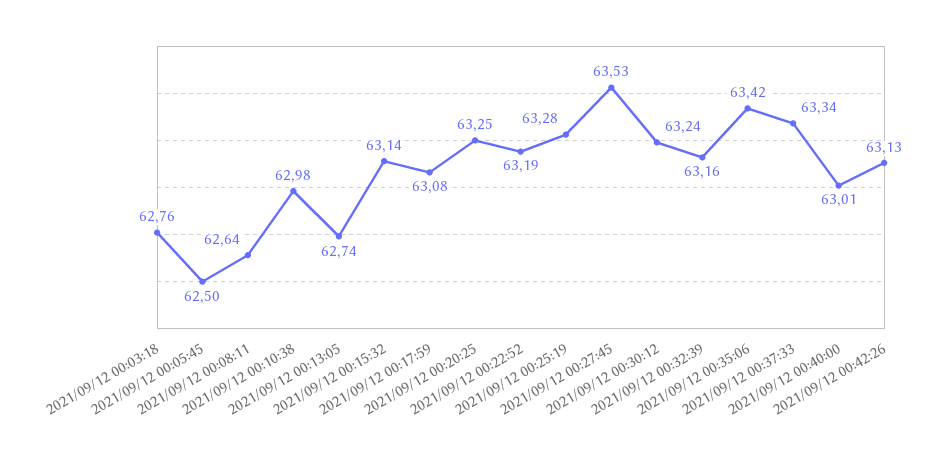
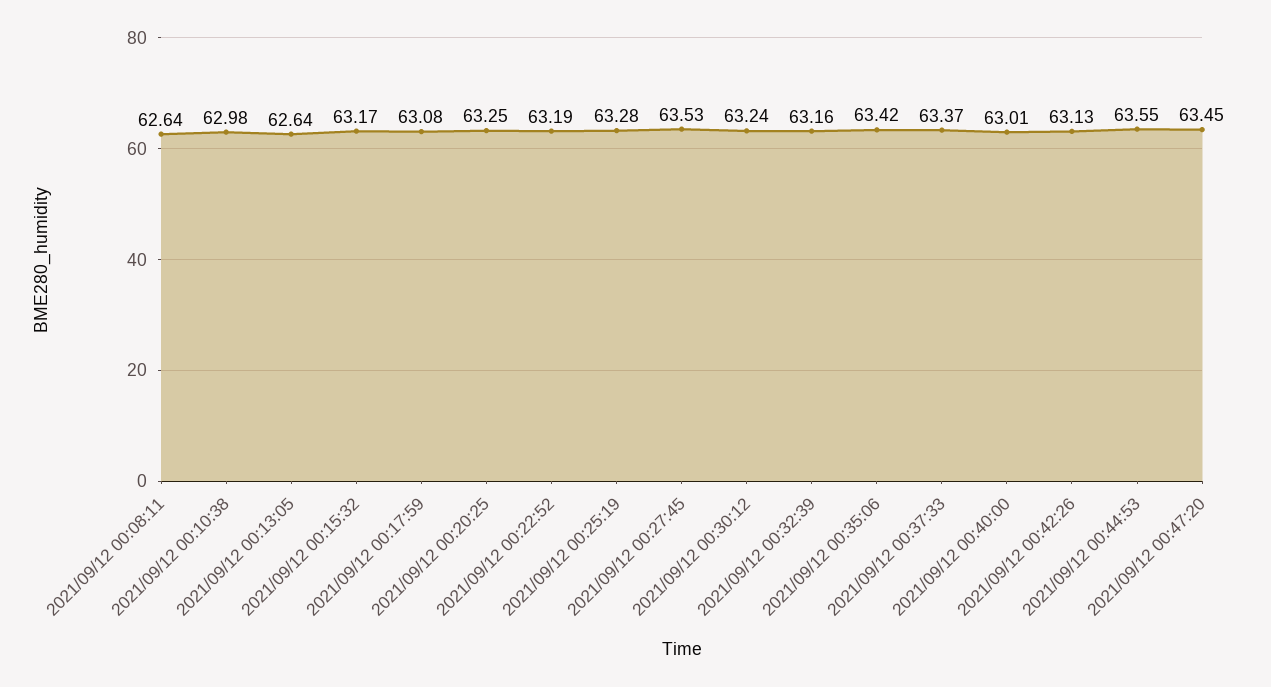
2021/09/12 00:03:18: 62.76 -> none
2021/09/12 00:05:45: 62.5 -> none
2021/09/12 00:13:05: 62.74 -> 62.64
2021/09/12 00:15:32: 63.14 -> 63.17
2021/09/12 00:37:33: 63.34 -> 63.37
2021/09/12 00:44:53: none -> 63.55
2021/09/12 00:47:20: none -> 63.45

